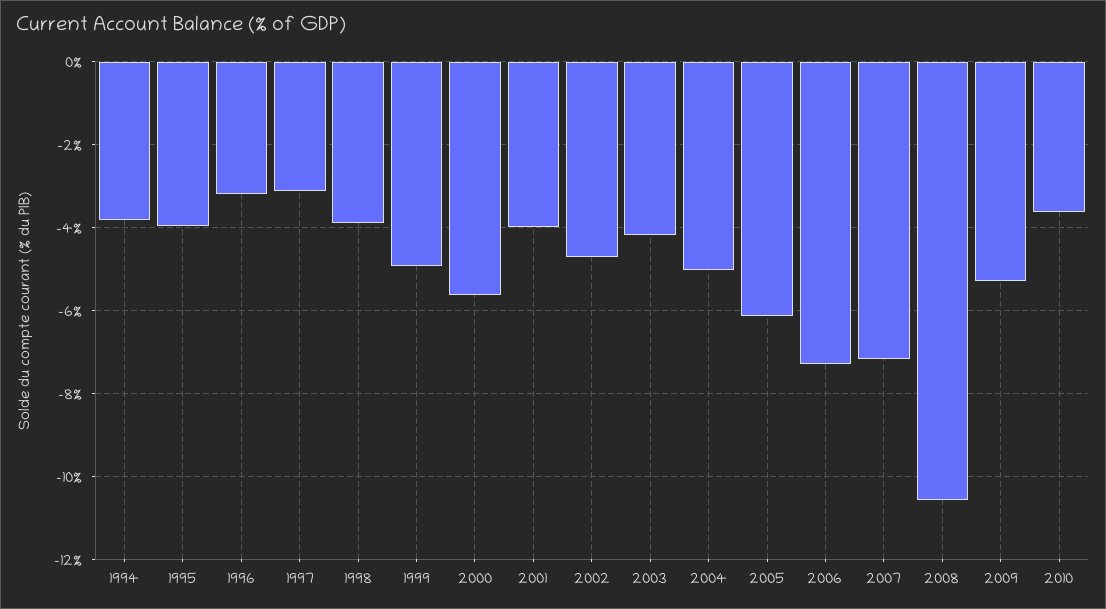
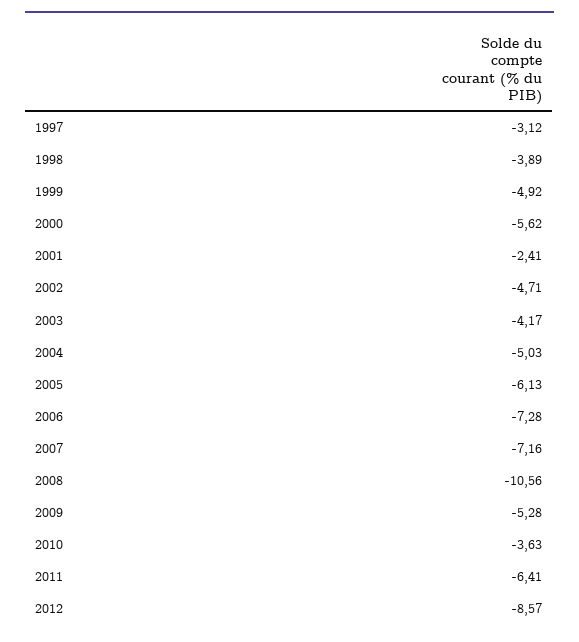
1994: -3.8 -> none
1995: -4 -> none
1996: -3.2 -> none
2001: -4 -> -2.41
2011: none -> -6.41
2012: none -> -8.57

